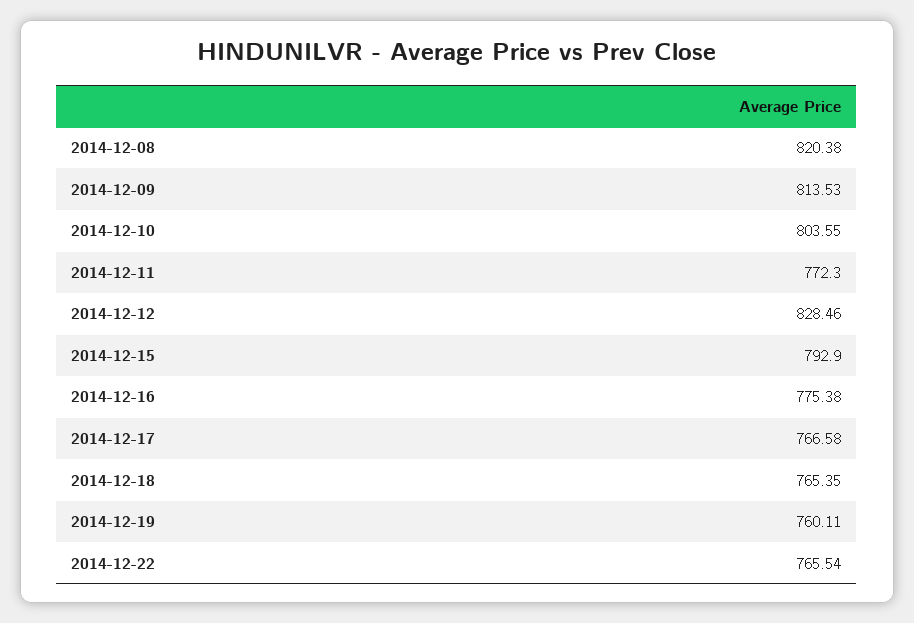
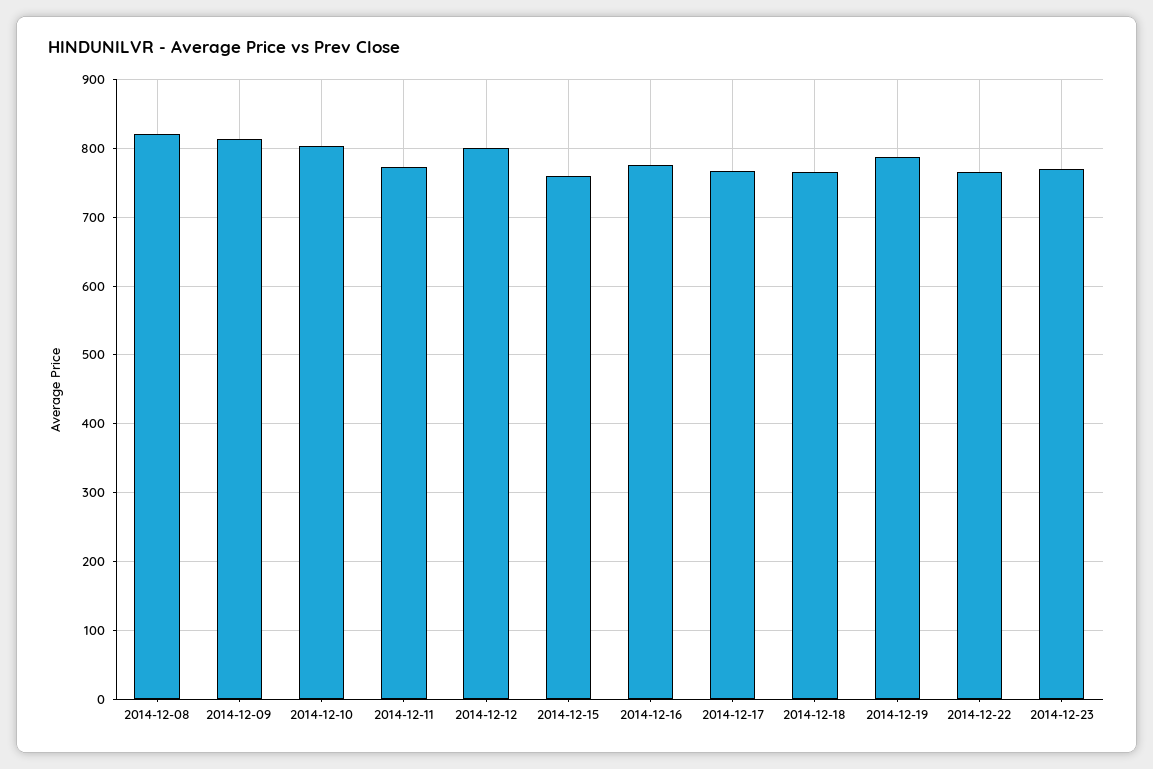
2014-12-12: 828.46 -> 800
2014-12-15: 792.9 -> 760
2014-12-19: 760.11 -> 790
2014-12-23: none -> 770

